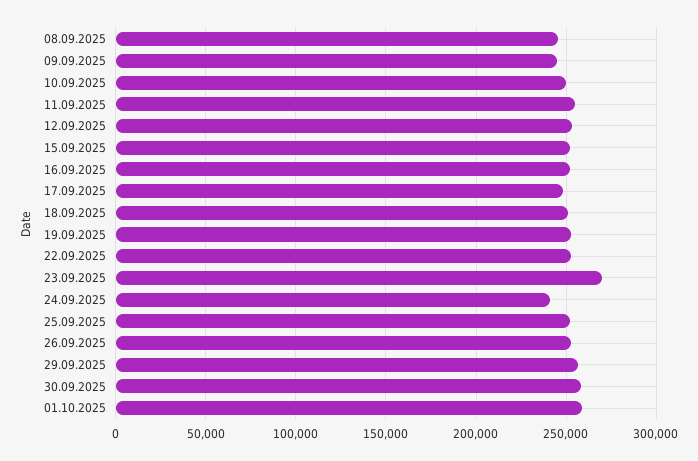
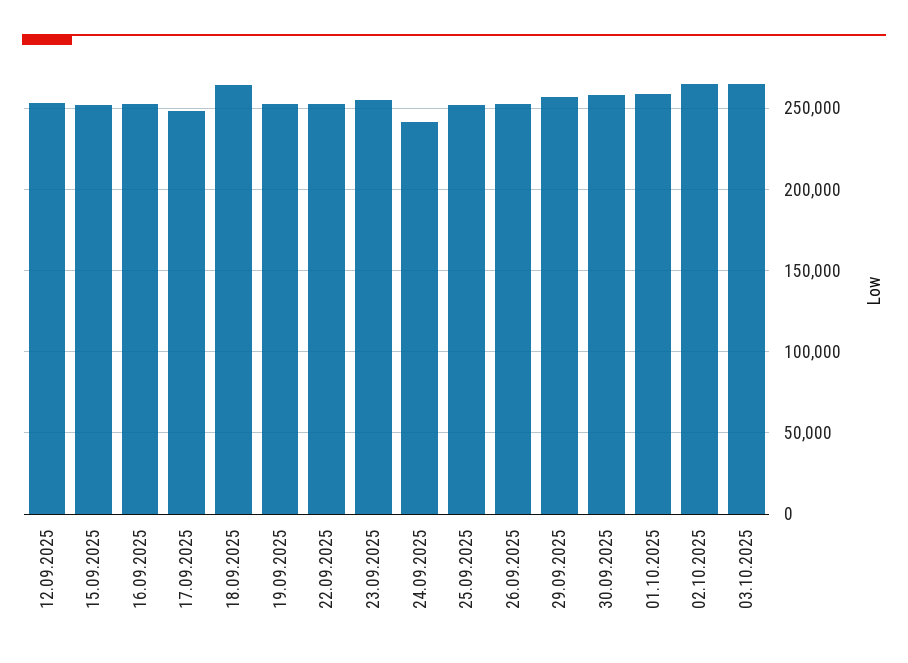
08.09.2025: 245000 -> none
09.09.2025: 245000 -> none
10.09.2025: 250000 -> none
11.09.2025: 255000 -> none
18.09.2025: 250000 -> 265000
23.09.2025: 270000 -> 255000
02.10.2025: none -> 265000
03.10.2025: none -> 265000

